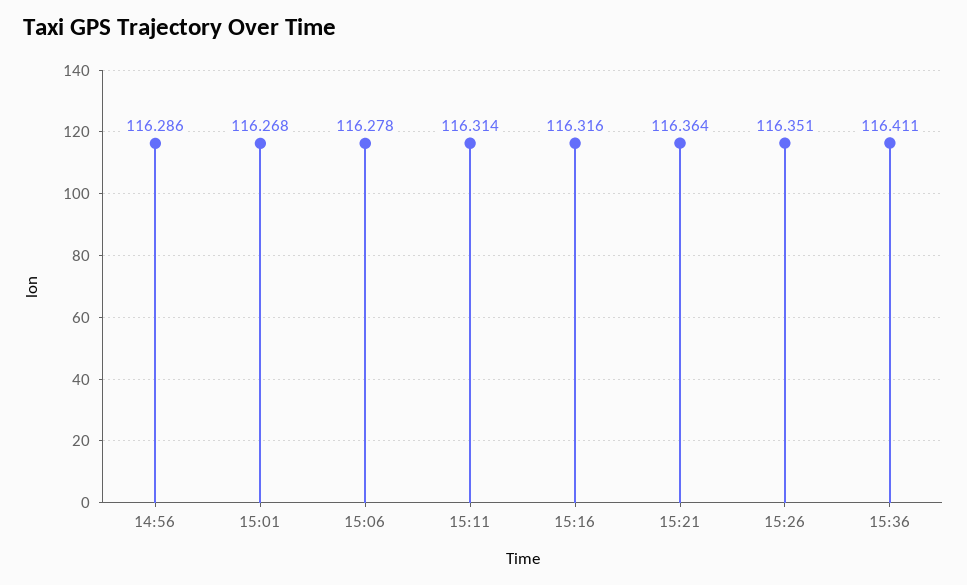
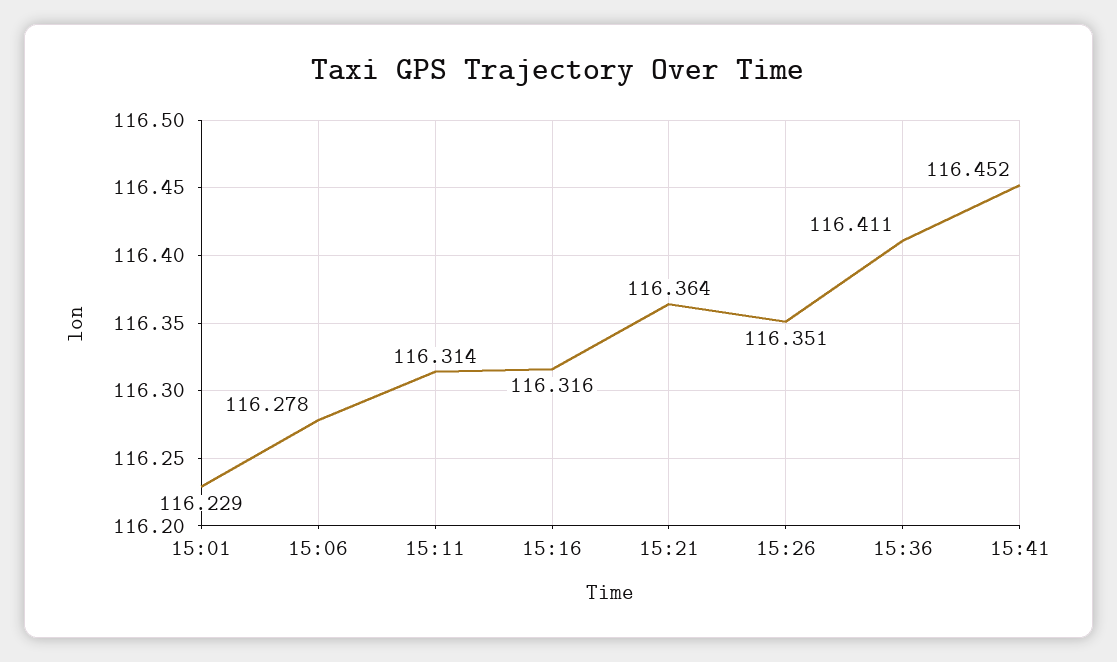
14:56: 116.286 -> none
15:01: 116.268 -> 116.229
15:41: none -> 116.452

